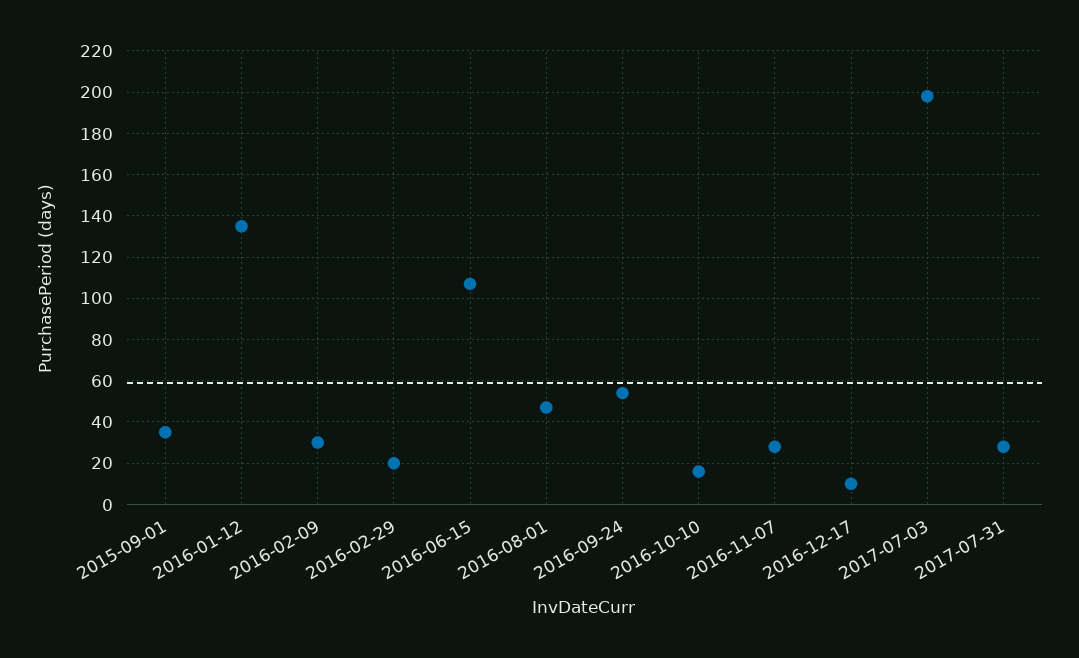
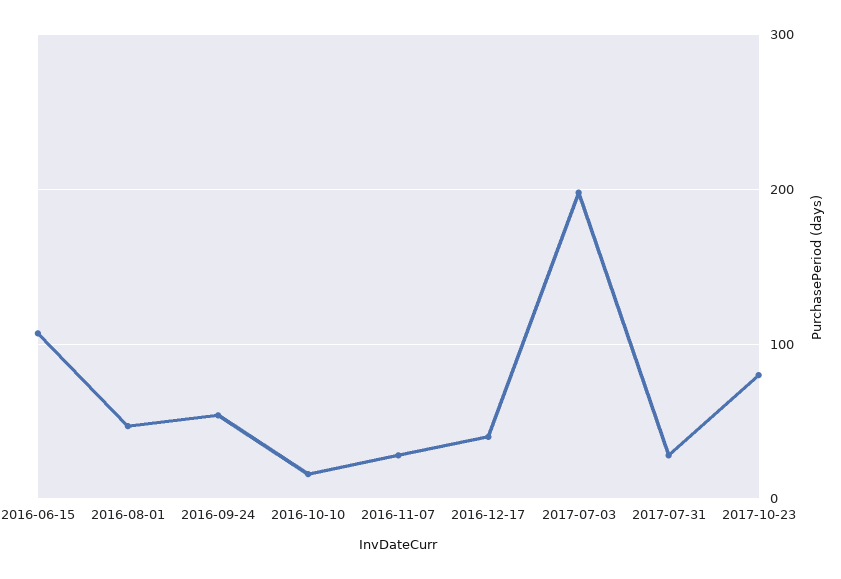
2015-09-01: 35 -> none
2016-01-12: 135 -> none
2016-02-09: 30 -> none
2016-02-29: 20 -> none
2016-12-17: 10 -> 40
2017-10-23: none -> 80

